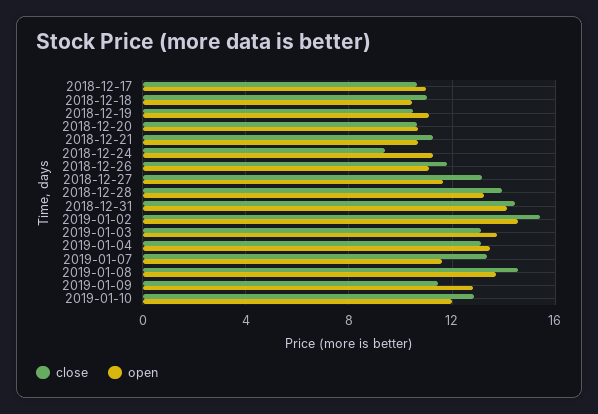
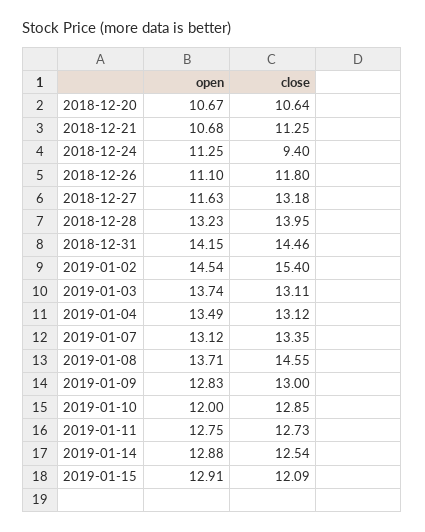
close, 2018-12-17: 10.5 -> none
open, 2018-12-17: 11 -> none
close, 2018-12-18: 11 -> none
open, 2018-12-18: 10.5 -> none
close, 2018-12-19: 10.5 -> none
open, 2018-12-19: 11 -> none
open, 2019-01-07: 11.5 -> 13.12
close, 2019-01-09: 11.5 -> 13
open, 2019-01-11: none -> 12.75
close, 2019-01-11: none -> 12.73
open, 2019-01-14: none -> 12.88
close, 2019-01-14: none -> 12.54
open, 2019-01-15: none -> 12.91
close, 2019-01-15: none -> 12.09

